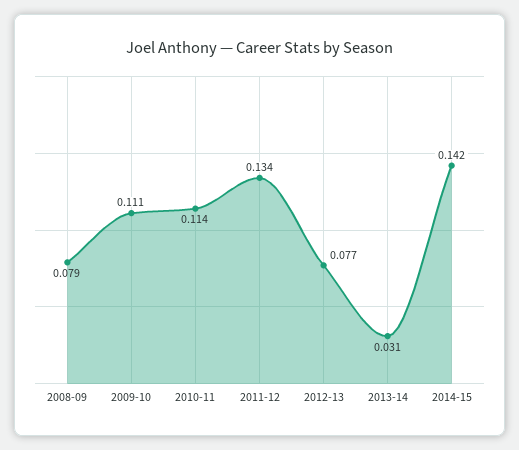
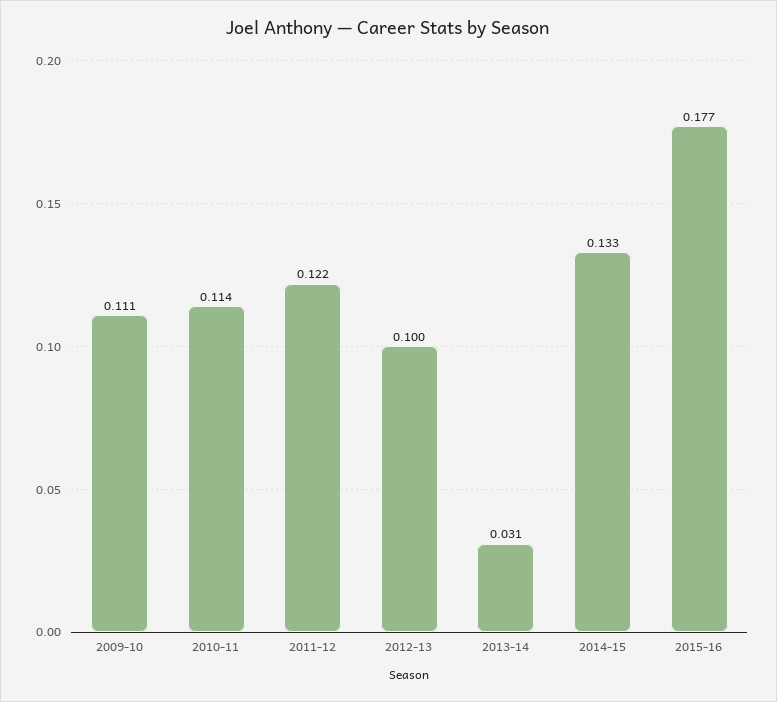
2008-09: 0.079 -> none
2011-12: 0.134 -> 0.122
2012-13: 0.077 -> 0.1
2014-15: 0.142 -> 0.133
2015-16: none -> 0.177

